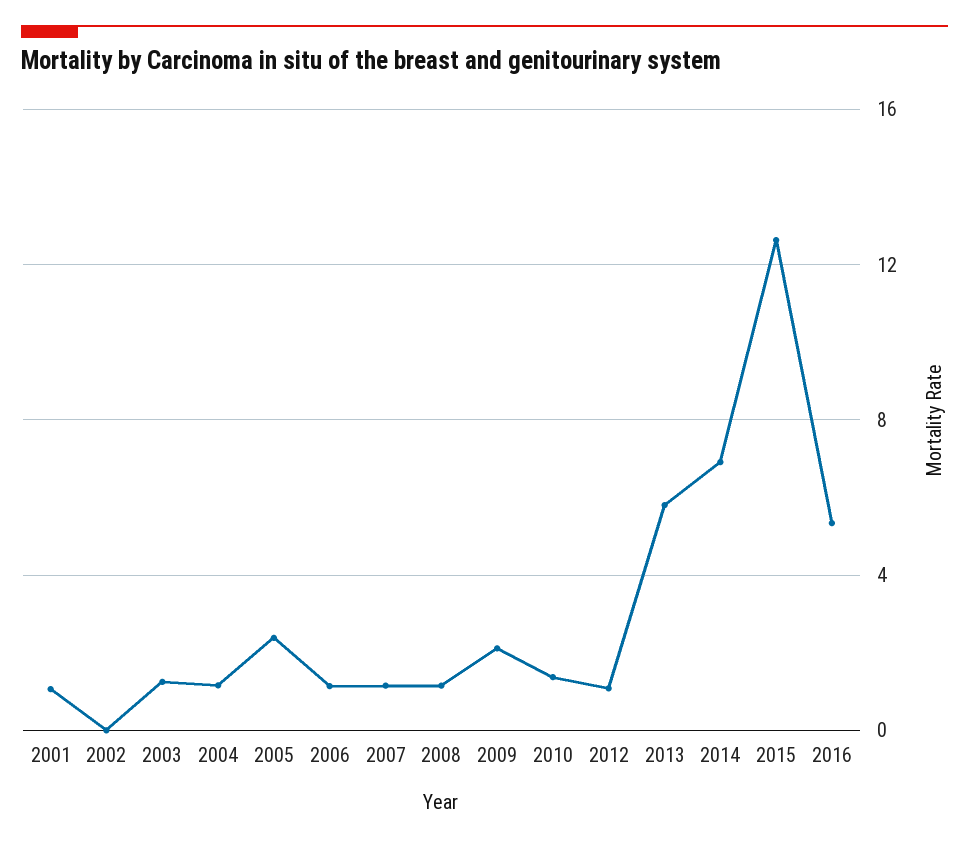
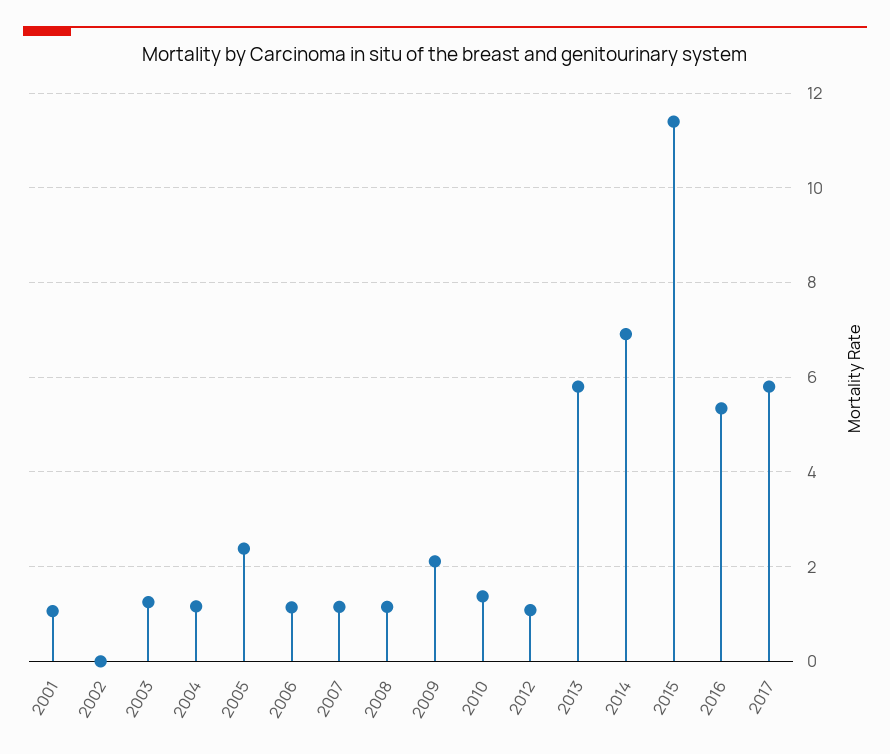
2015: 12.5 -> 11.4
2017: none -> 5.8

